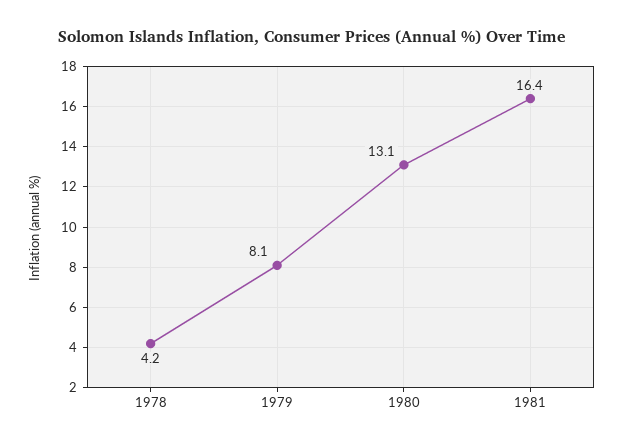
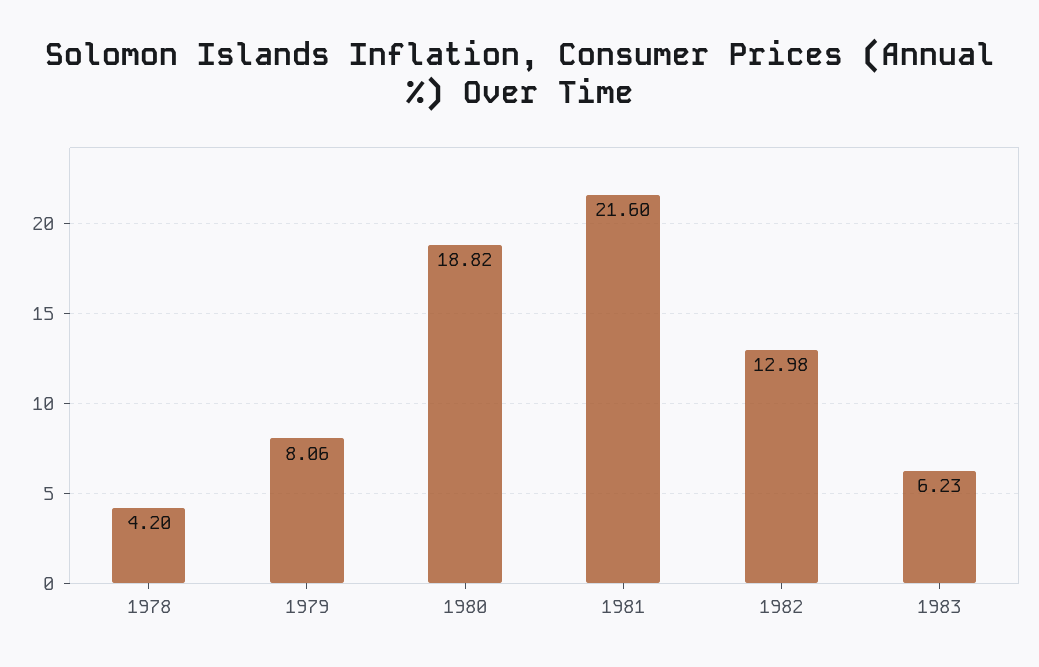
1980: 13.1 -> 18.82
1981: 16.4 -> 21.6
1982: none -> 12.98
1983: none -> 6.23

